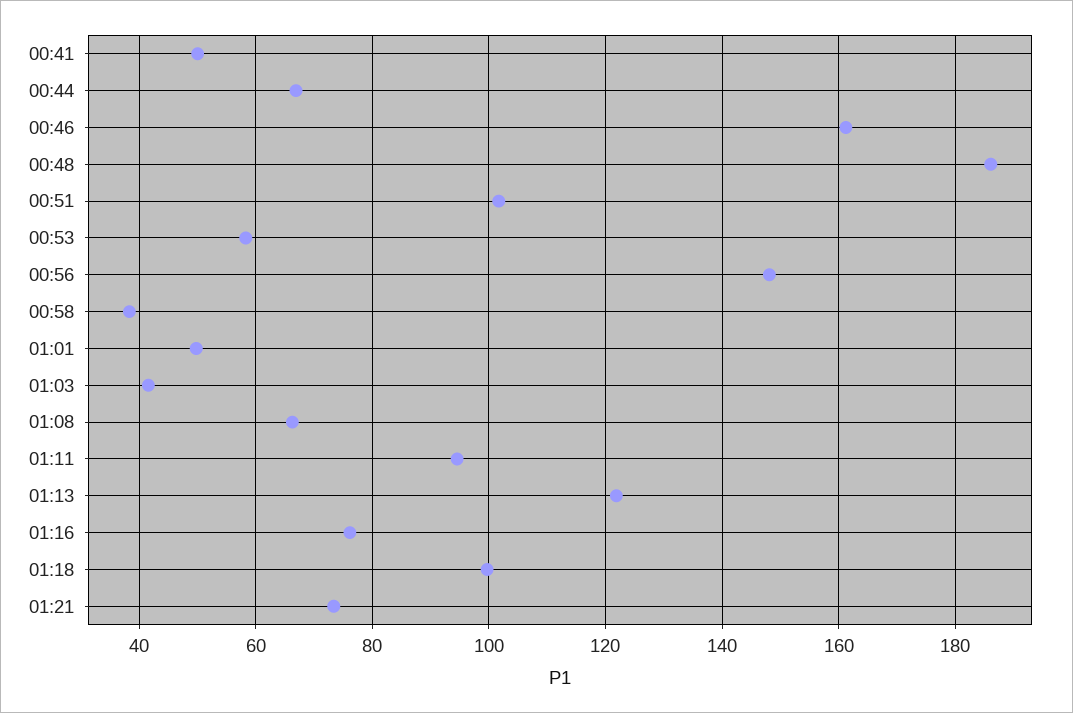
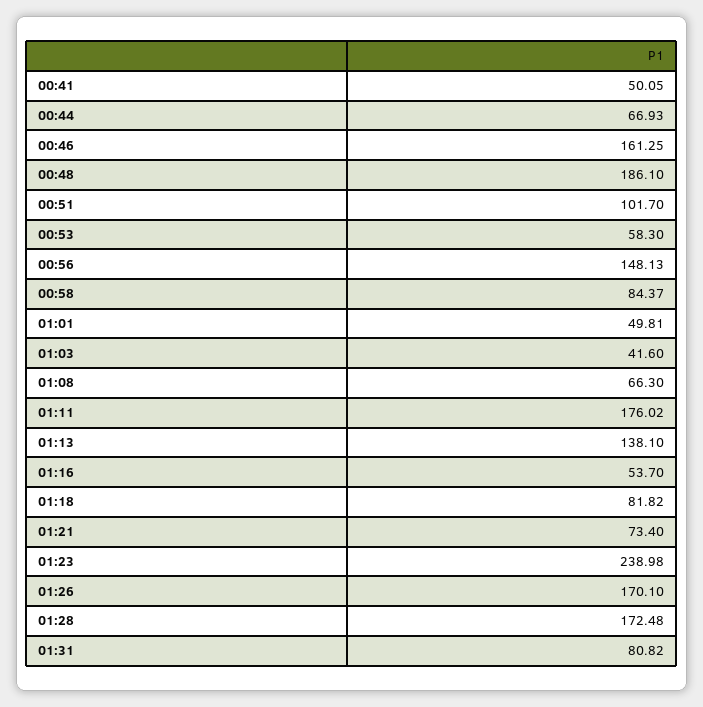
00:58: 38 -> 84.37
01:11: 94 -> 176.02
01:13: 122 -> 138.1
01:16: 76 -> 53.7
01:18: 100 -> 81.82
01:23: none -> 238.98
01:26: none -> 170.1
01:28: none -> 172.48
01:31: none -> 80.82

